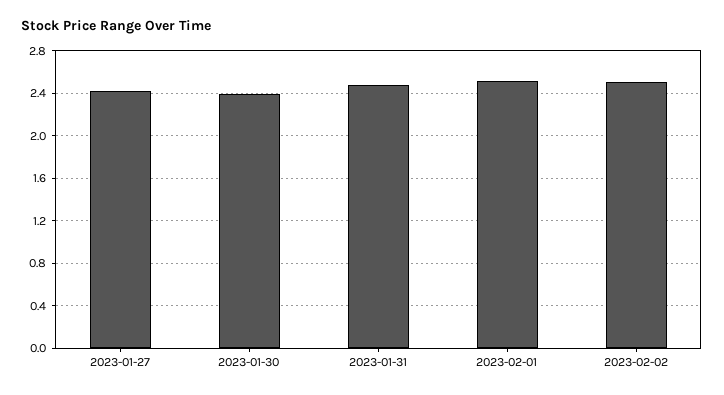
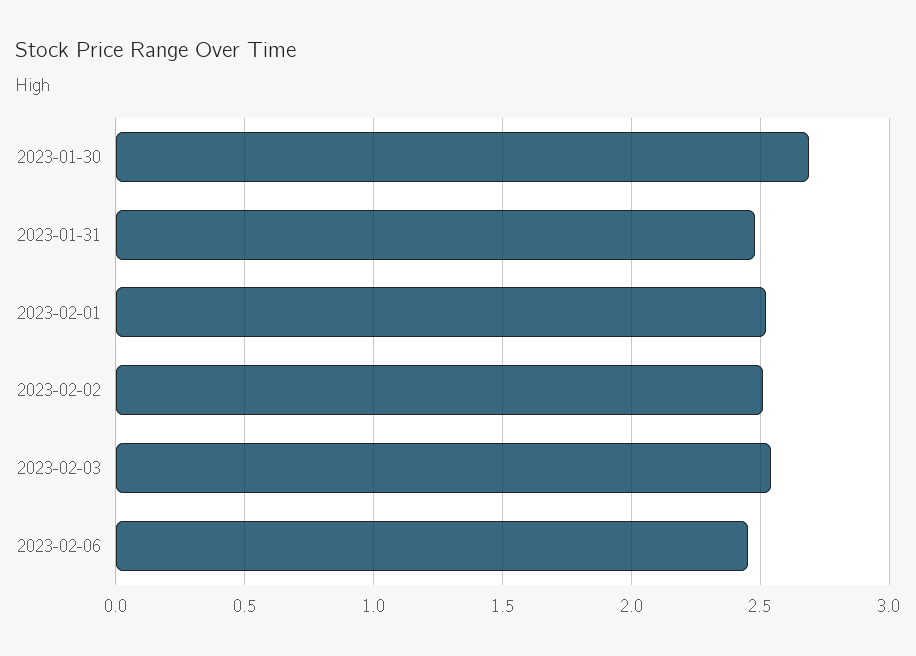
2023-01-27: 2.4 -> none
2023-01-30: 2.4 -> 2.7
2023-02-03: none -> 2.55
2023-02-06: none -> 2.45

